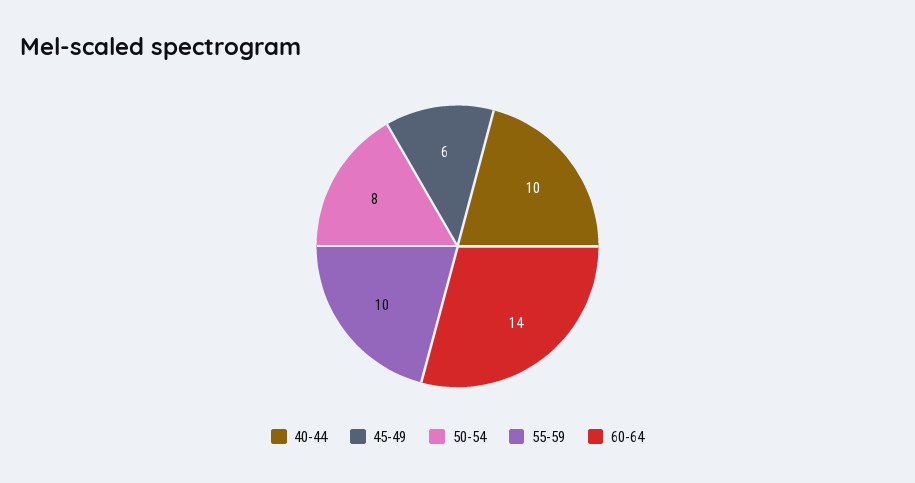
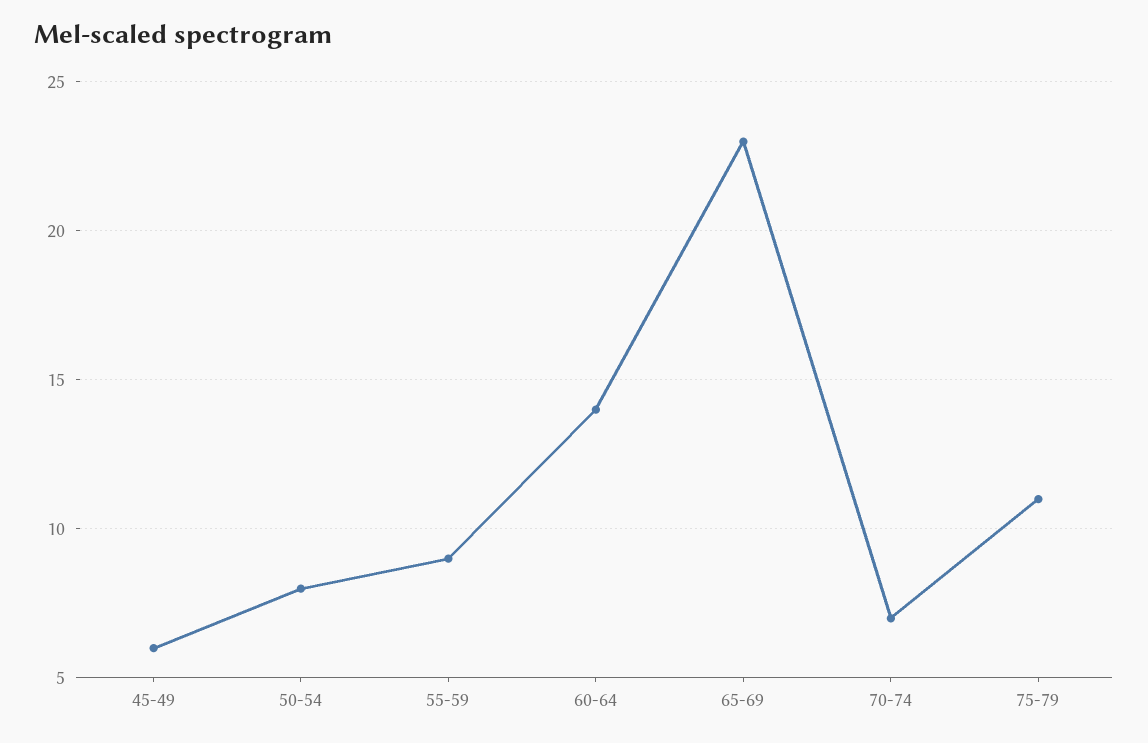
40-44: 10 -> none
55-59: 10 -> 9
65-69: none -> 23
70-74: none -> 7
75-79: none -> 11

